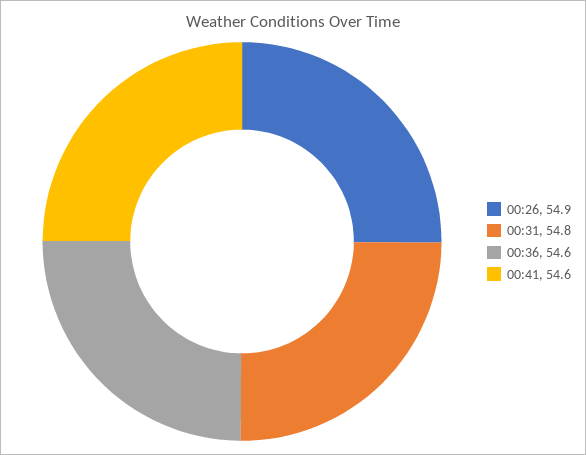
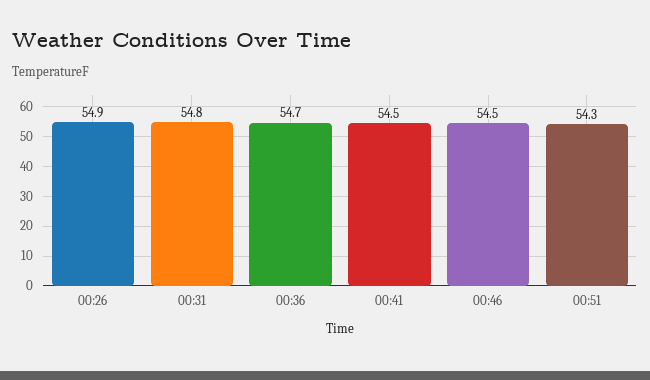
00:36: 54.6 -> 54.7
00:41: 54.6 -> 54.5
00:46: none -> 54.5
00:51: none -> 54.3

